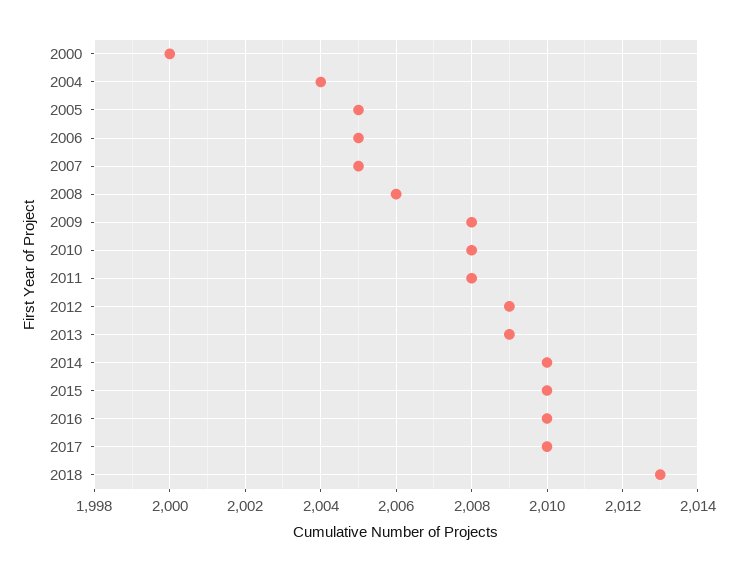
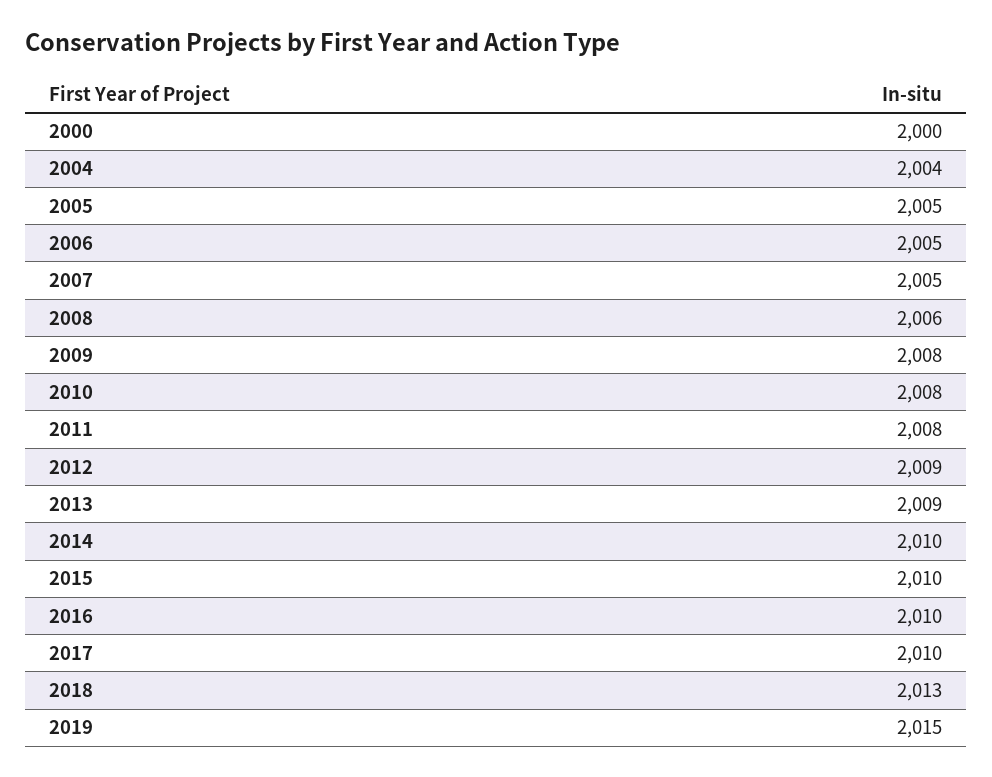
2019: none -> 2015

